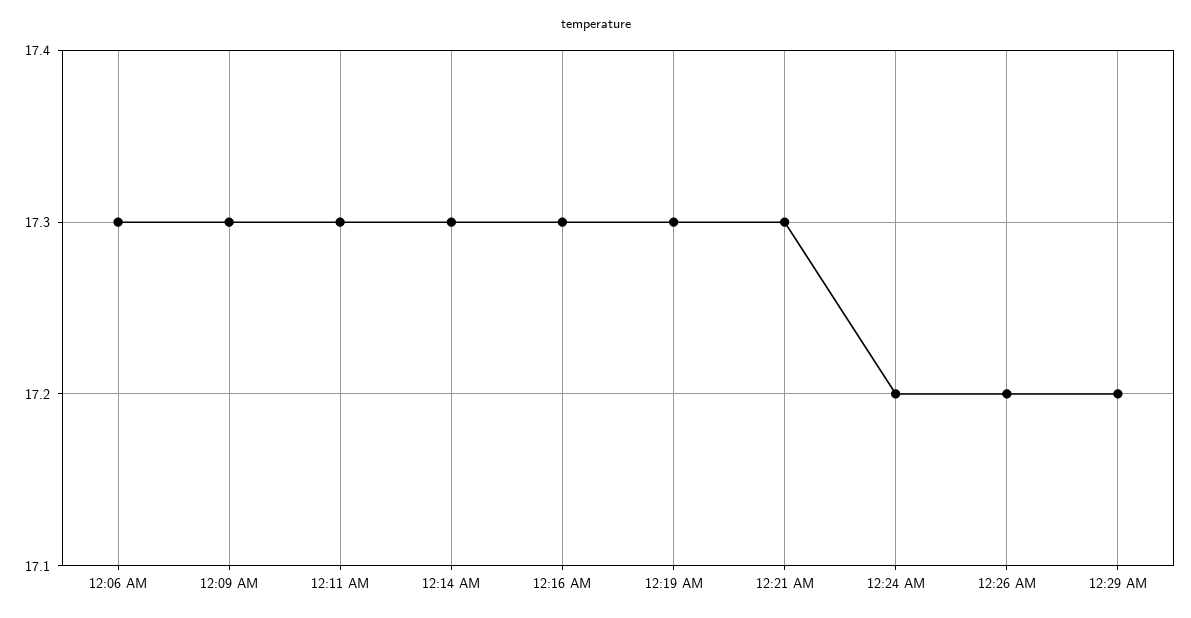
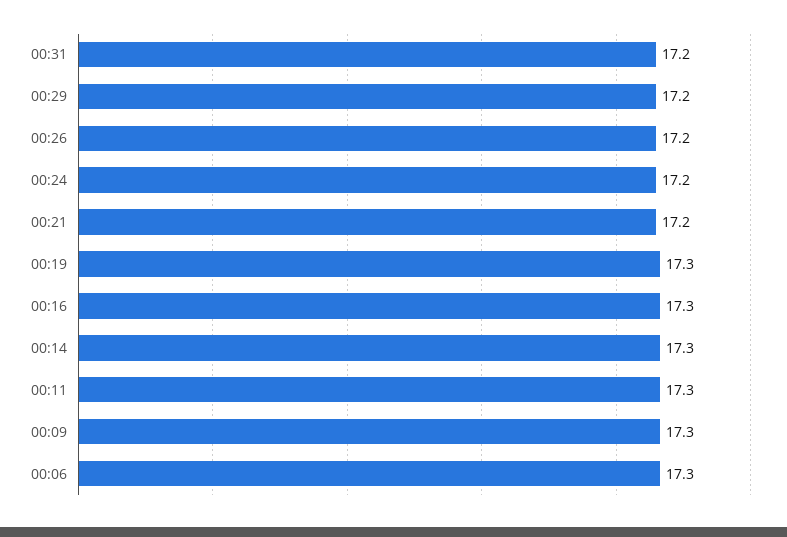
12:21 AM: 17.3 -> 17.2
00:31: none -> 17.2

